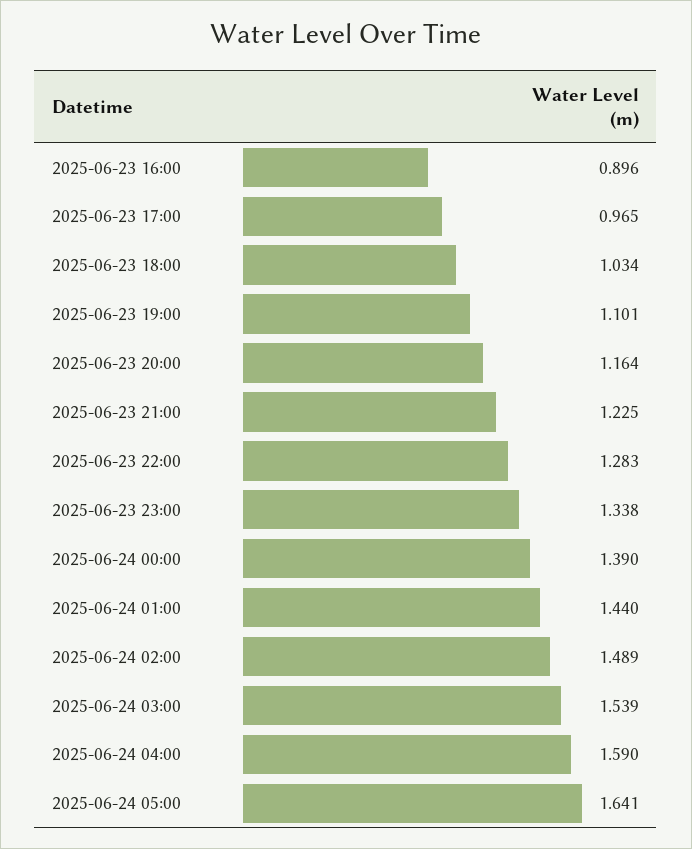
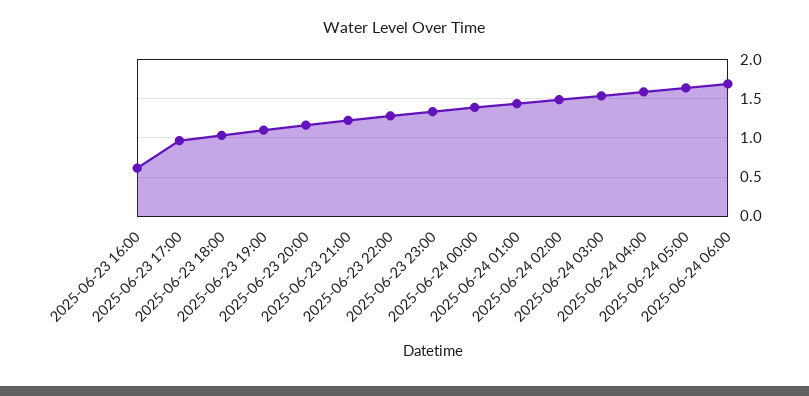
2025-06-23 16:00: 0.896 -> 0.6
2025-06-24 06:00: none -> 1.7

